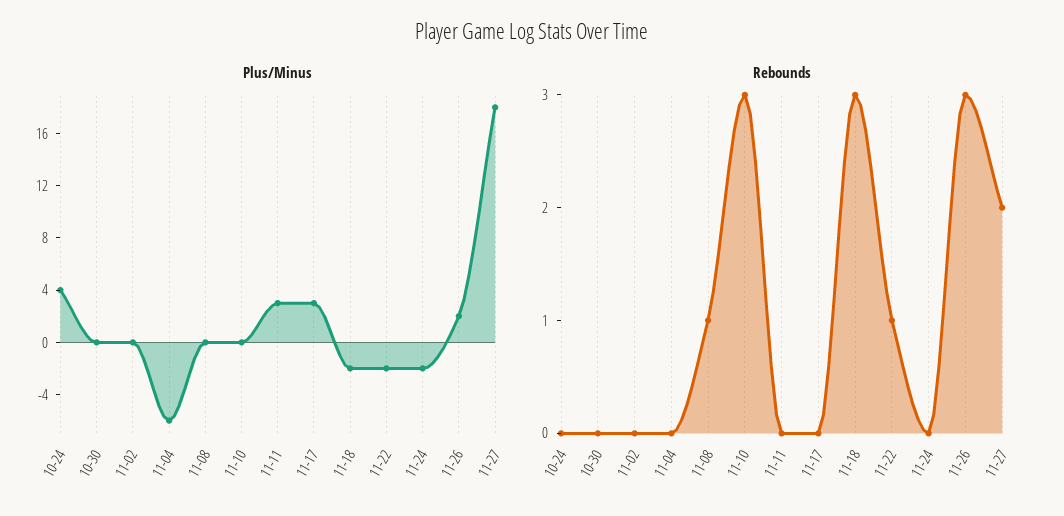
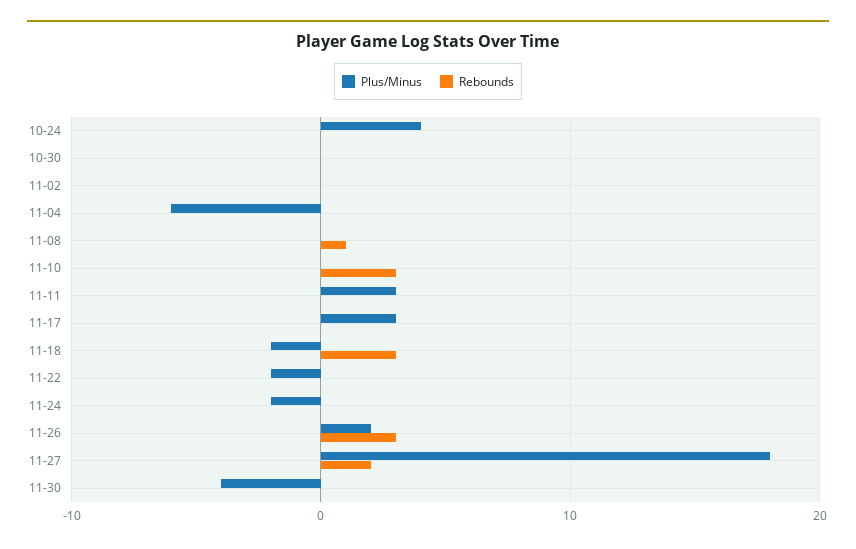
Rebounds, 11-22: 1 -> 0
Plus/Minus, 11-30: none -> -4
Rebounds, 11-30: none -> 0

